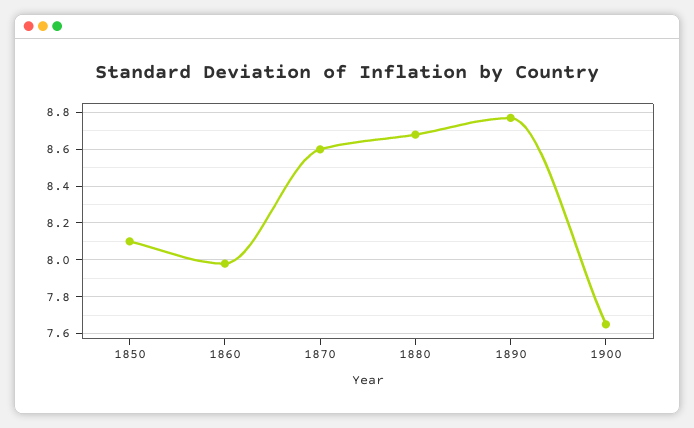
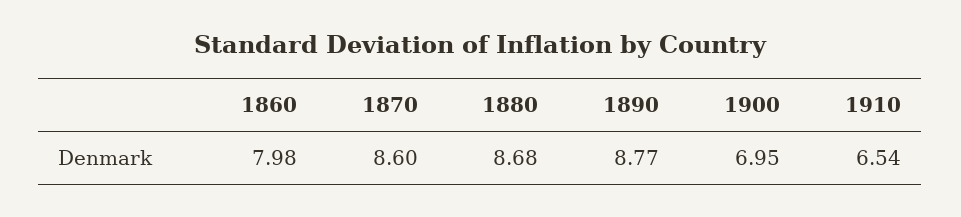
1850: 8.1 -> none
1900: 7.65 -> 6.95
1910: none -> 6.54

